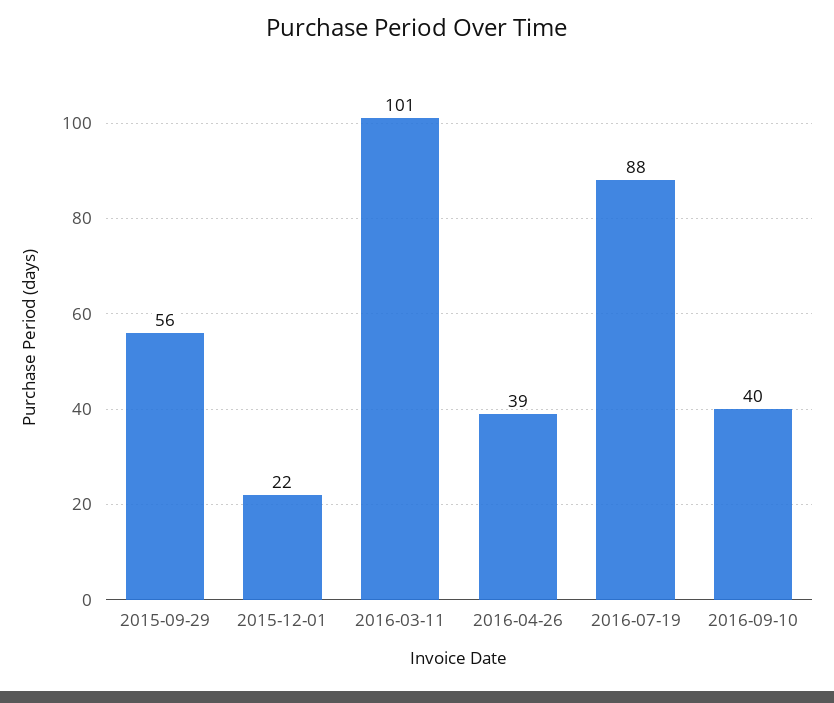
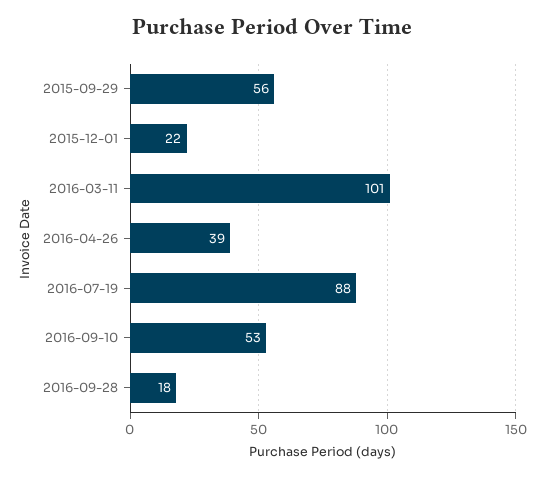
2016-09-10: 40 -> 53
2016-09-28: none -> 18

